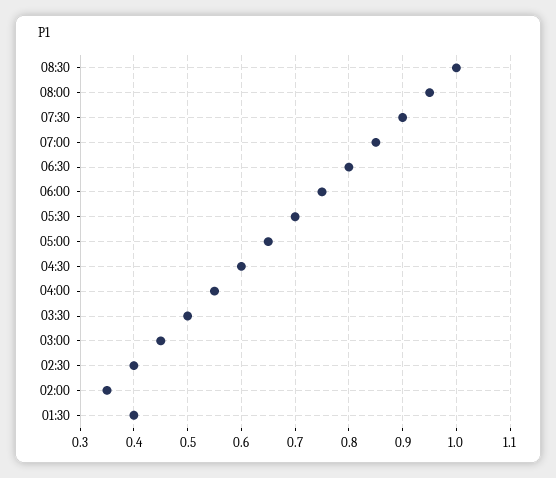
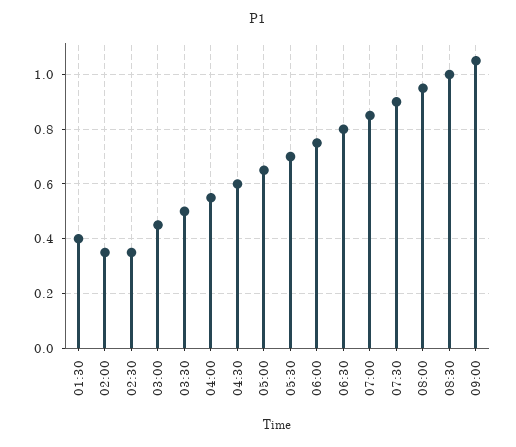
02:30: 0.4 -> 0.35
09:00: none -> 1.05

